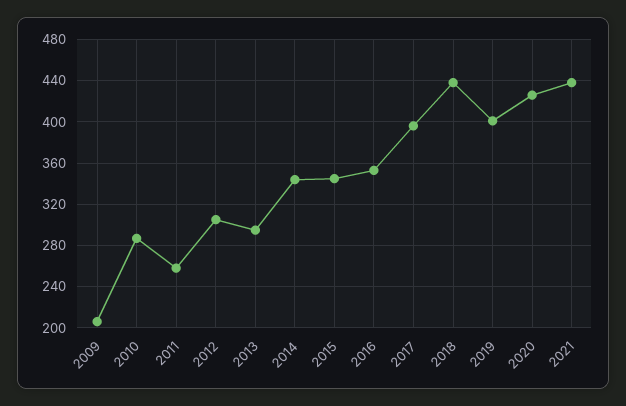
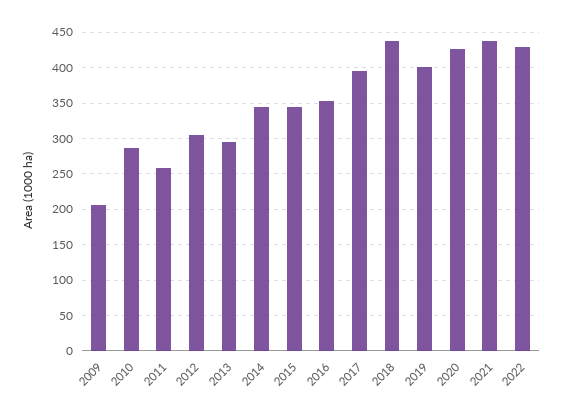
2022: none -> 430

